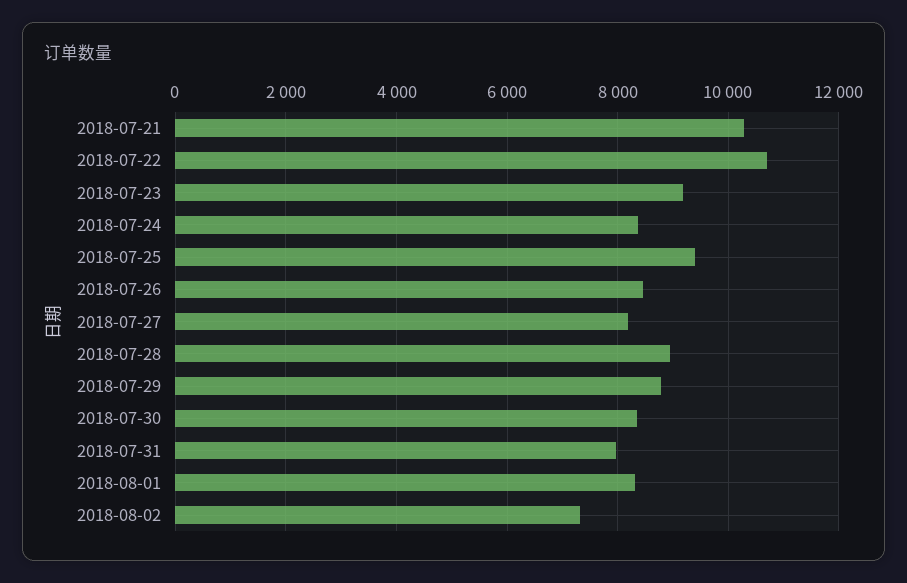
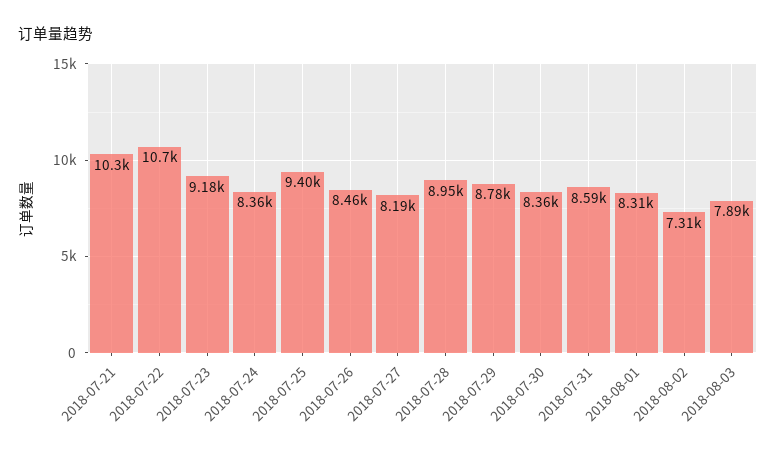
2018-07-31: 8000 -> 8590
2018-08-03: none -> 7890

